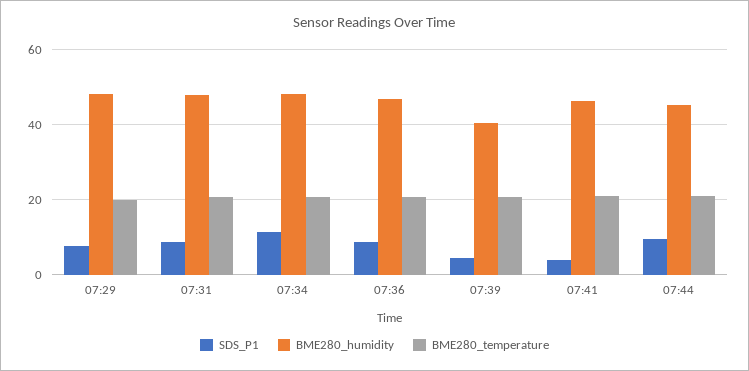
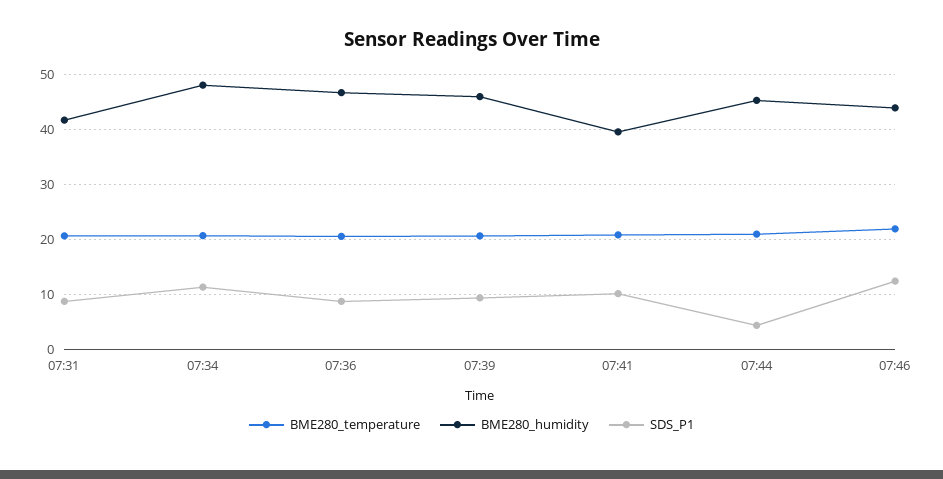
SDS_P1, 07:29: 8 -> none
BME280_humidity, 07:29: 48 -> none
BME280_temperature, 07:29: 20 -> none
BME280_humidity, 07:31: 48 -> 42
SDS_P1, 07:39: 4 -> 10
BME280_humidity, 07:39: 40 -> 46
SDS_P1, 07:41: 4 -> 10
BME280_humidity, 07:41: 46 -> 40
SDS_P1, 07:44: 10 -> 4
BME280_temperature, 07:46: none -> 22
BME280_humidity, 07:46: none -> 44
SDS_P1, 07:46: none -> 12

